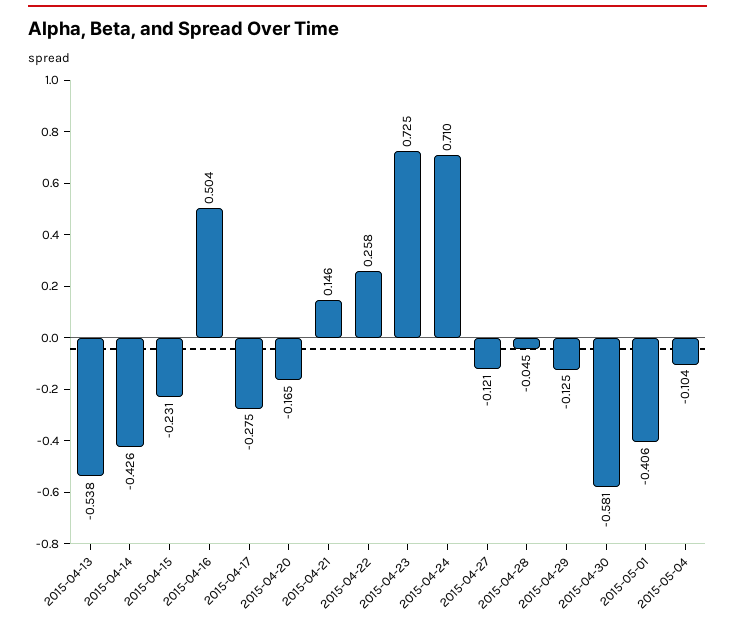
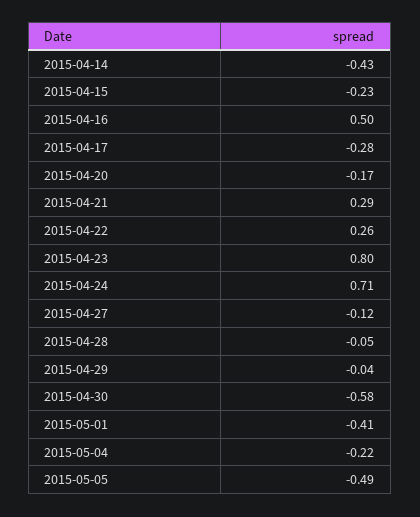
2015-04-13: -0.538 -> none
2015-04-21: 0.146 -> 0.29
2015-04-23: 0.725 -> 0.8
2015-04-29: -0.125 -> -0.04
2015-05-04: -0.104 -> -0.22
2015-05-05: none -> -0.49

